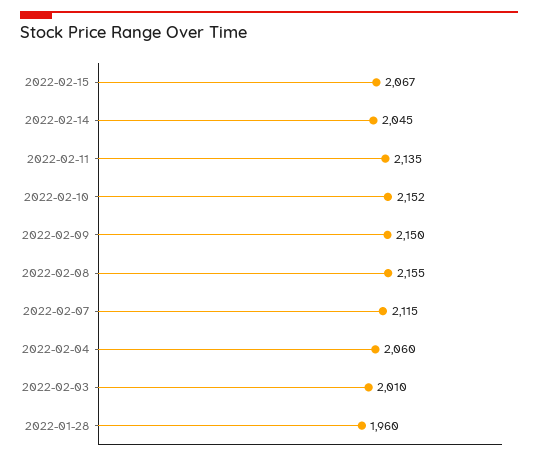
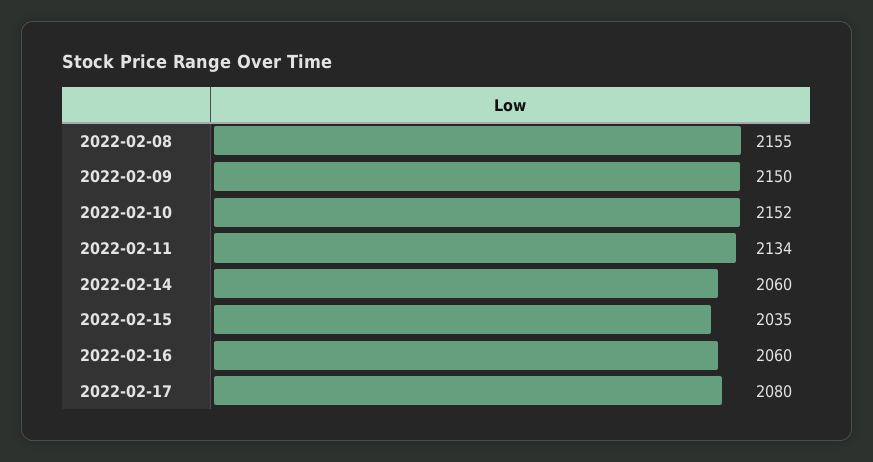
2022-02-15: 2067 -> 2035
2022-02-14: 2045 -> 2060
2022-02-11: 2135 -> 2134
2022-02-07: 2115 -> none
2022-02-04: 2060 -> none
2022-02-03: 2010 -> none
2022-01-28: 1960 -> none
2022-02-16: none -> 2060
2022-02-17: none -> 2080

